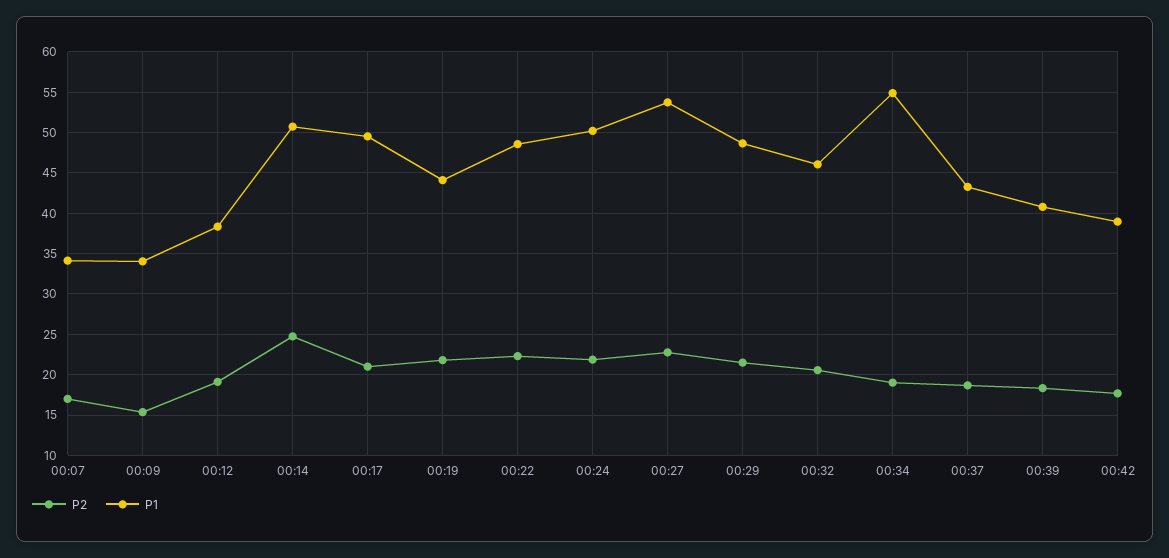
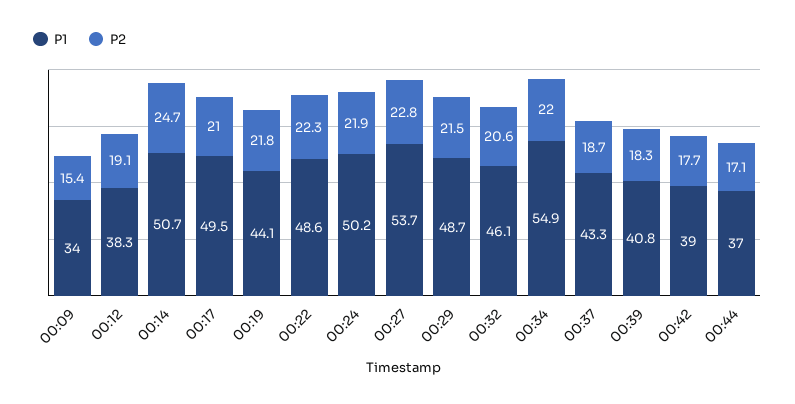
P2, 00:07: 17 -> none
P1, 00:07: 34 -> none
P2, 00:34: 19 -> 22
P1, 00:44: none -> 37
P2, 00:44: none -> 17.1

